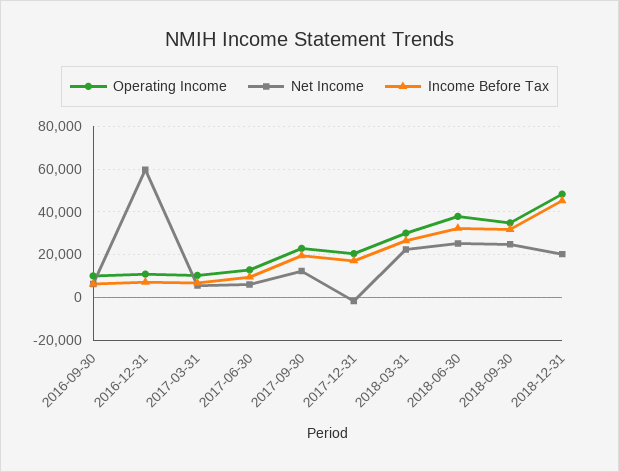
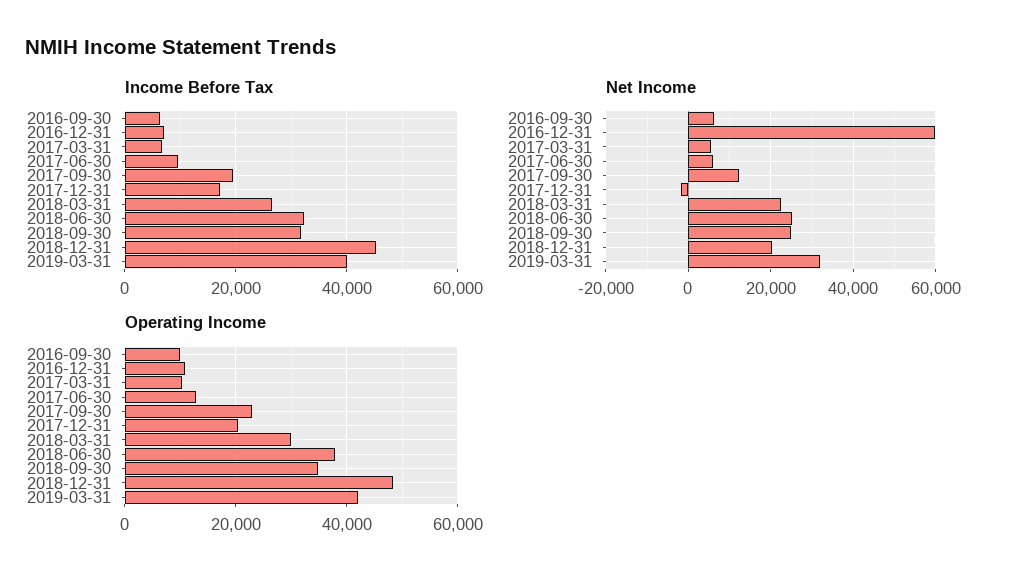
Income Before Tax, 2019-03-31: none -> 40000
Net Income, 2019-03-31: none -> 32000
Operating Income, 2019-03-31: none -> 42000

